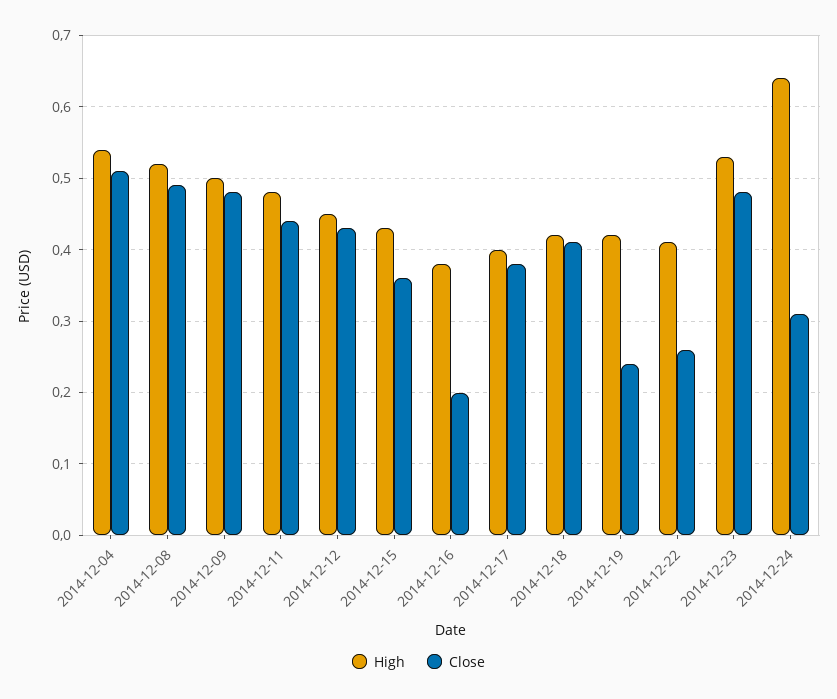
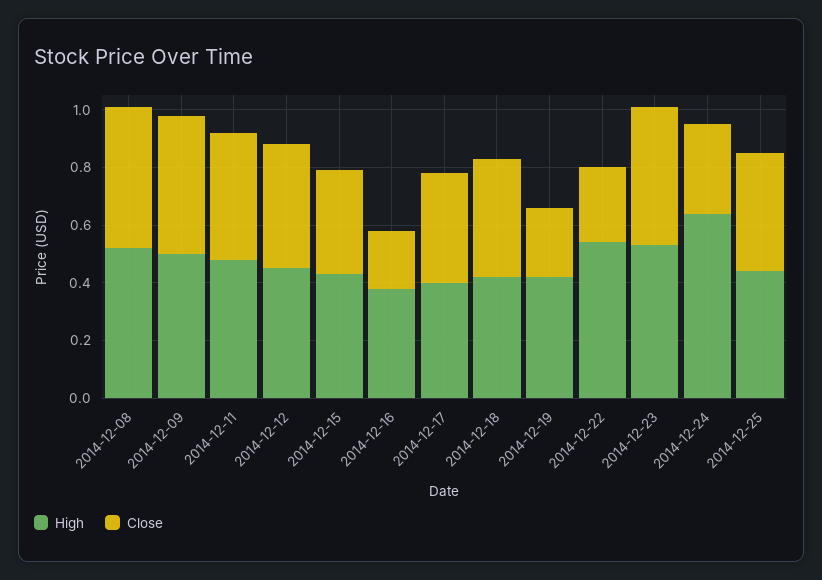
High, 2014-12-04: 0.54 -> none
Close, 2014-12-04: 0.51 -> none
High, 2014-12-22: 0.41 -> 0.55
High, 2014-12-25: none -> 0.45
Close, 2014-12-25: none -> 0.4

